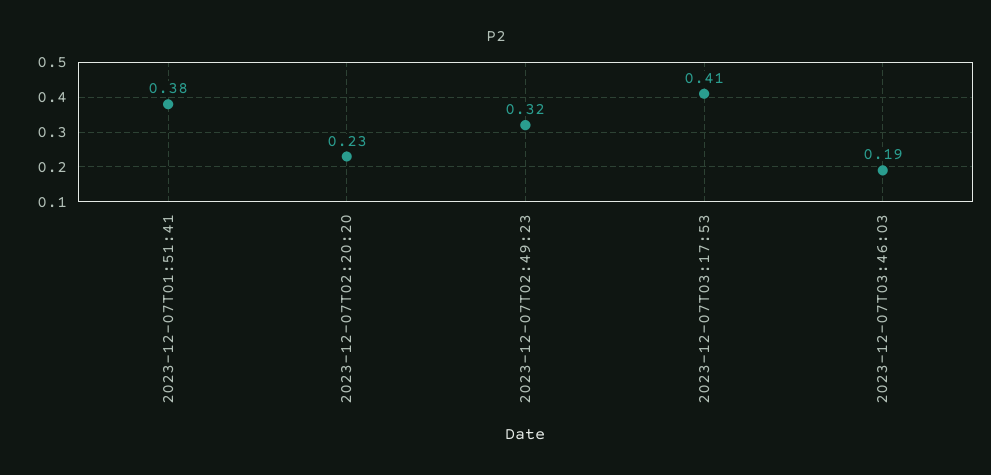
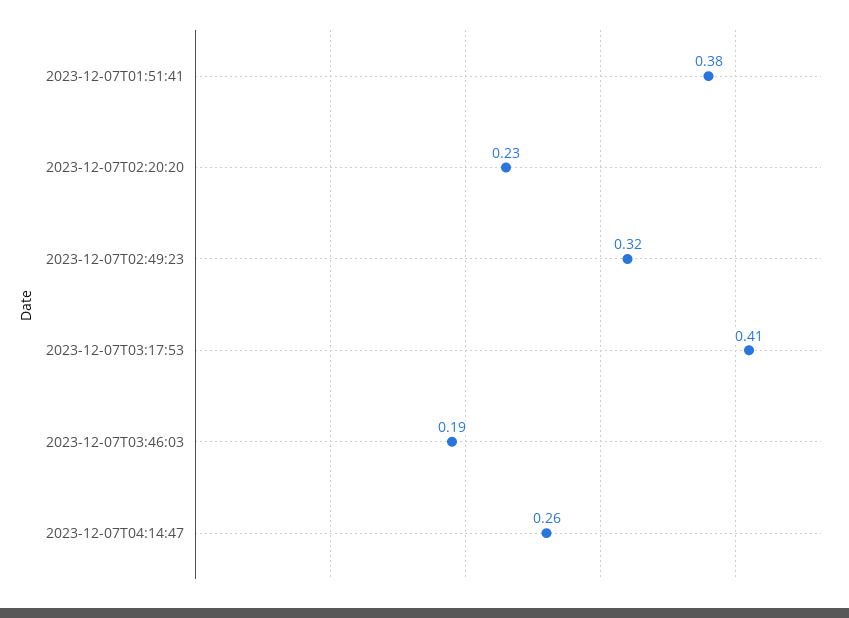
2023-12-07T04:14:47: none -> 0.26

